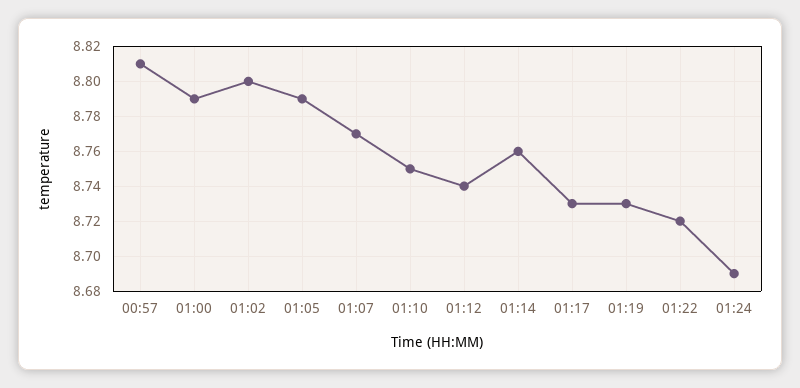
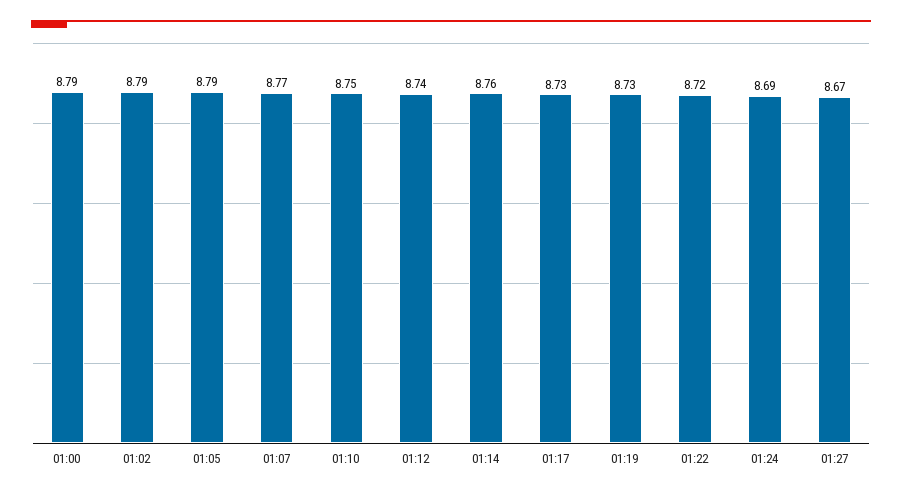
00:57: 8.81 -> none
01:02: 8.8 -> 8.79
01:27: none -> 8.67

